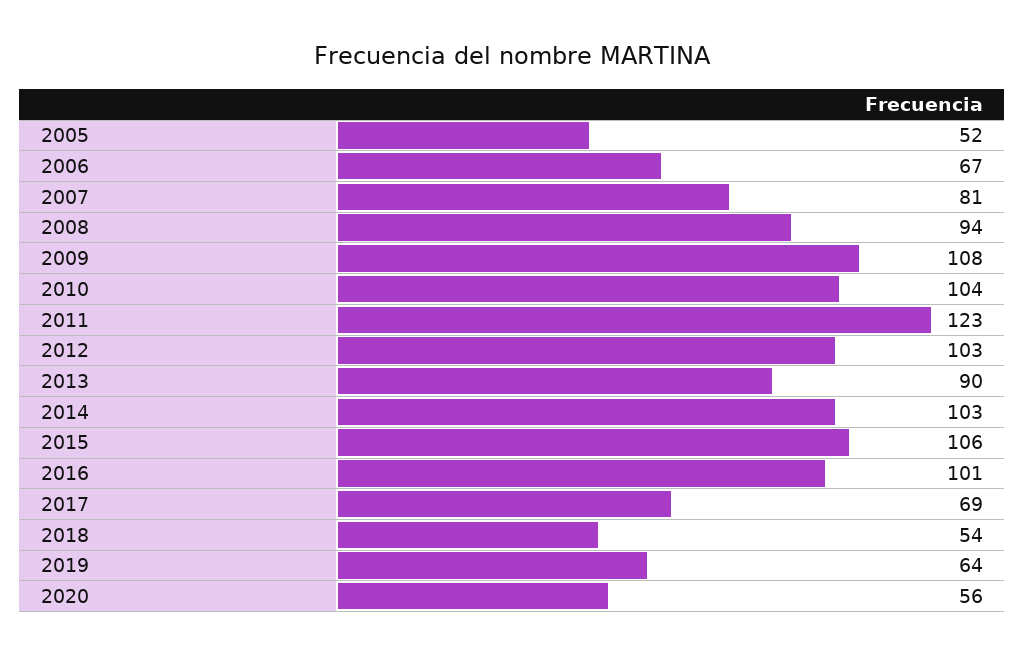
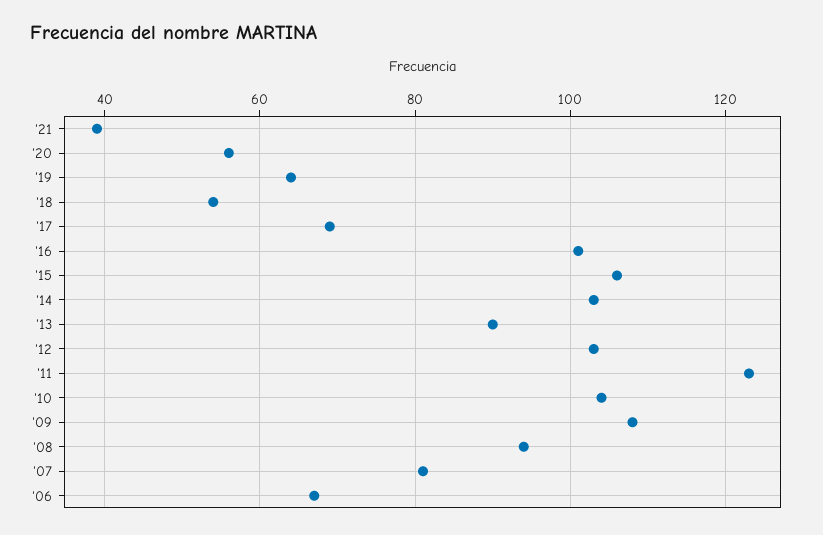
2005: 52 -> none
'21: none -> 40

